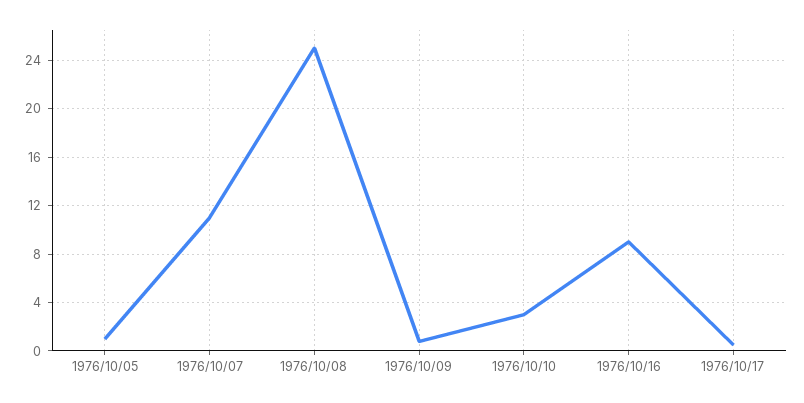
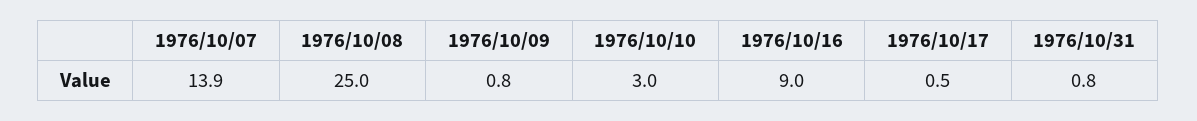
1976/10/05: 1 -> none
1976/10/07: 11 -> 13.9
1976/10/31: none -> 0.8

